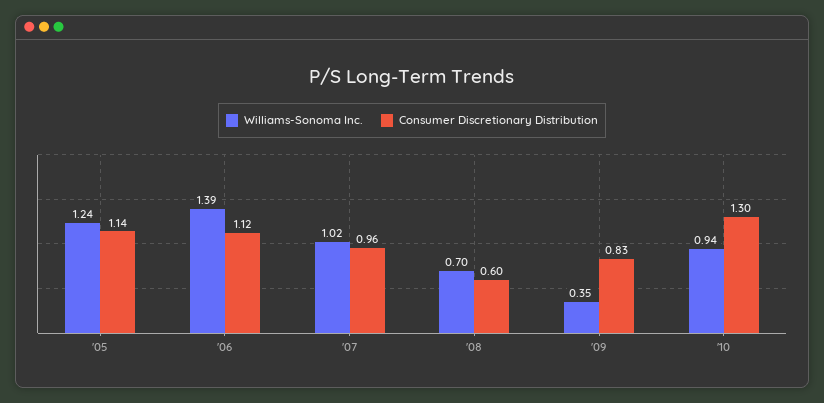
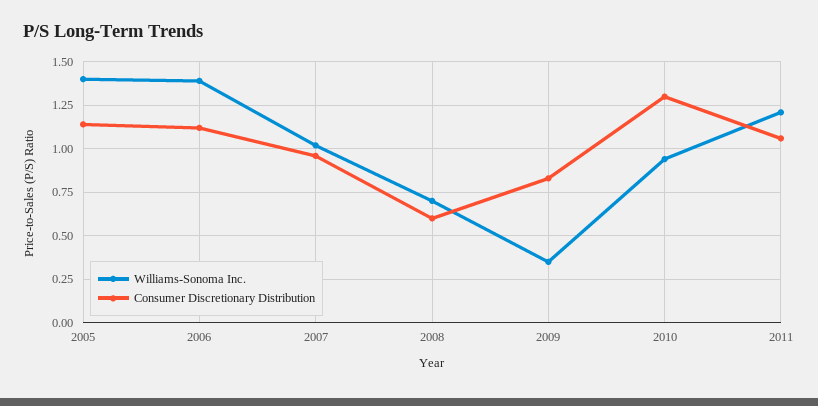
Williams-Sonoma Inc., '05: 1.24 -> 1.4
Williams-Sonoma Inc., 2011: none -> 1.2
Consumer Discretionary Distribution, 2011: none -> 1.05

